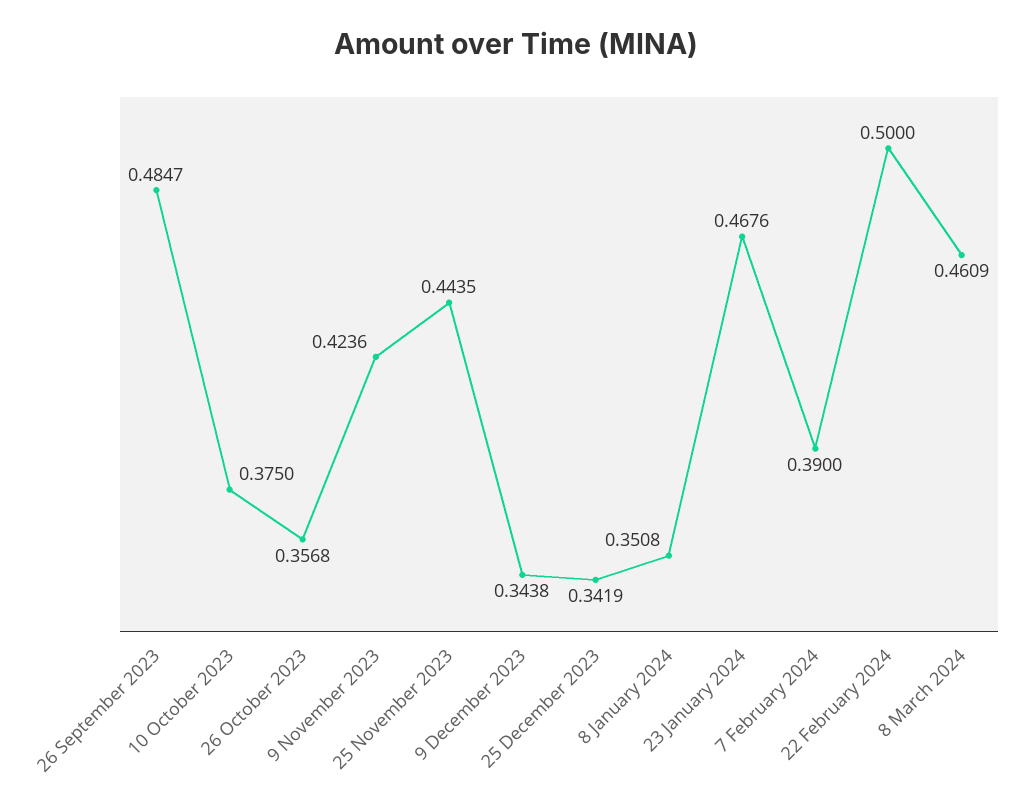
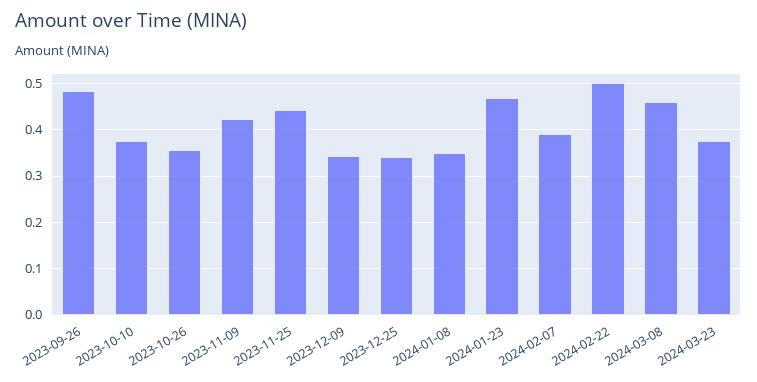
2024-03-23: none -> 0.38

